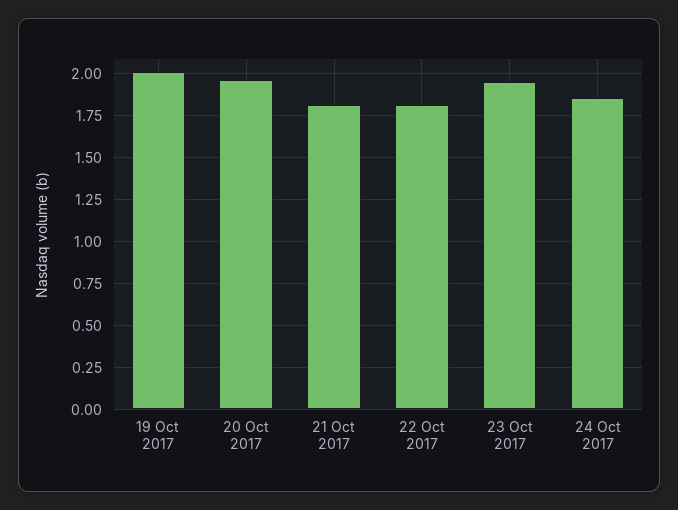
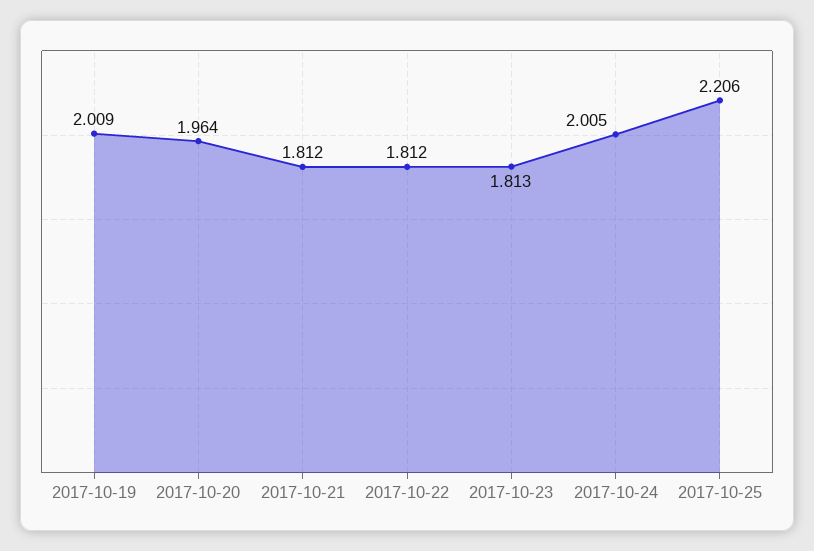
23 Oct 2017: 1.95 -> 1.813
24 Oct 2017: 1.85 -> 2.005
2017-10-25: none -> 2.206

